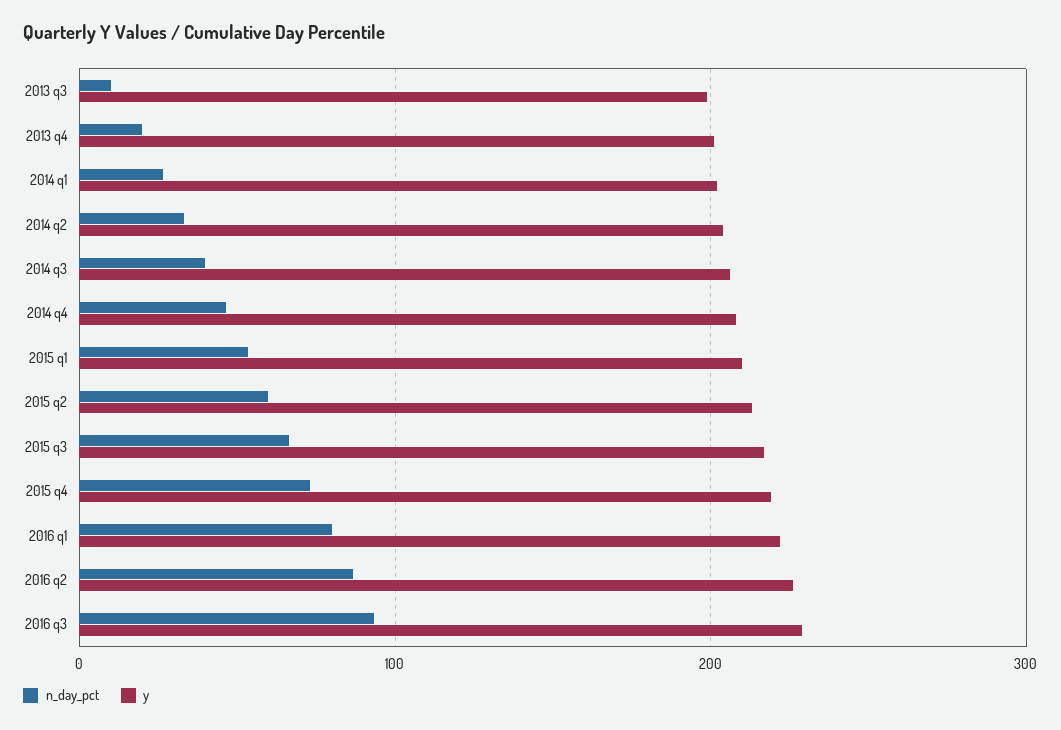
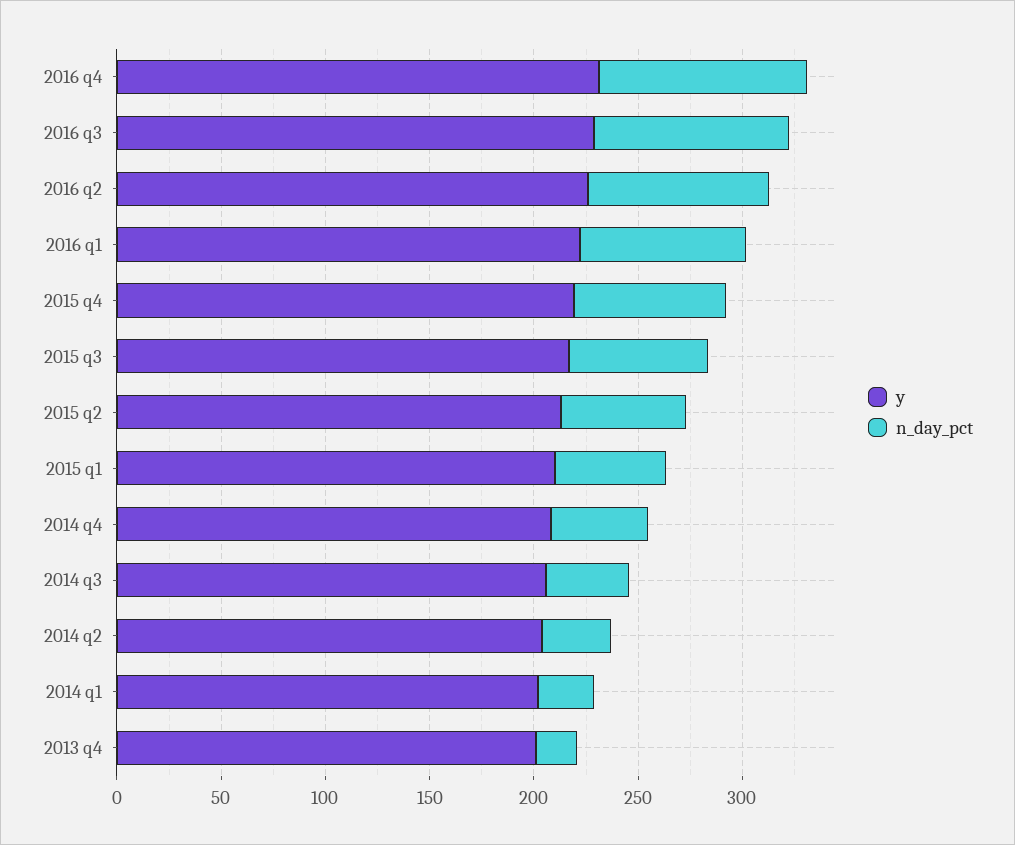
n_day_pct, 2013 q3: 10 -> none
y, 2013 q3: 200 -> none
y, 2016 q4: none -> 230
n_day_pct, 2016 q4: none -> 100

